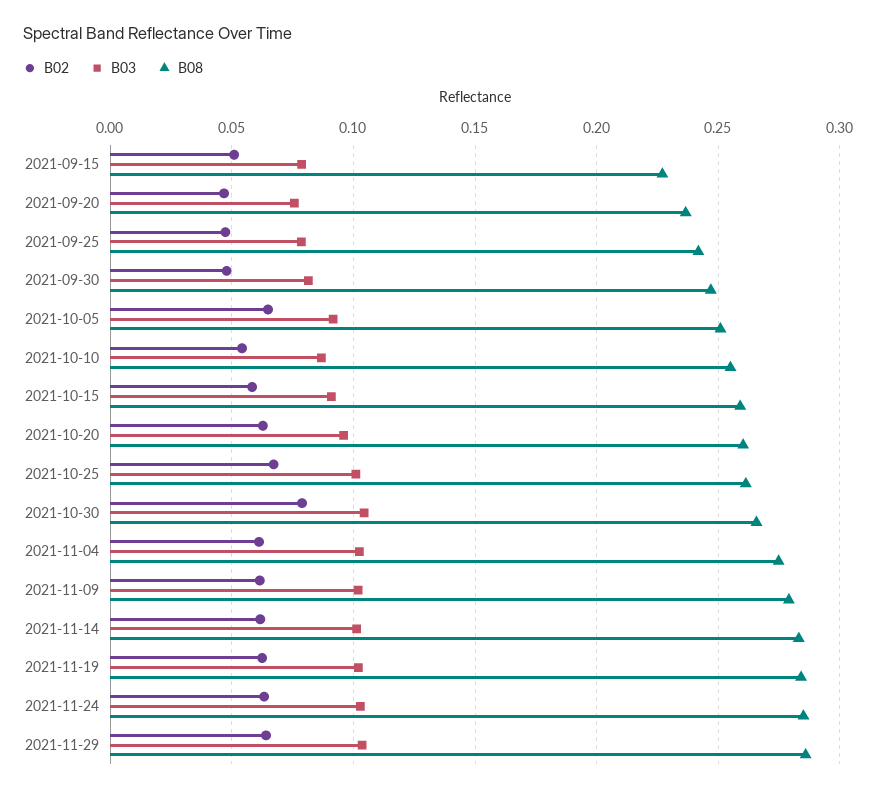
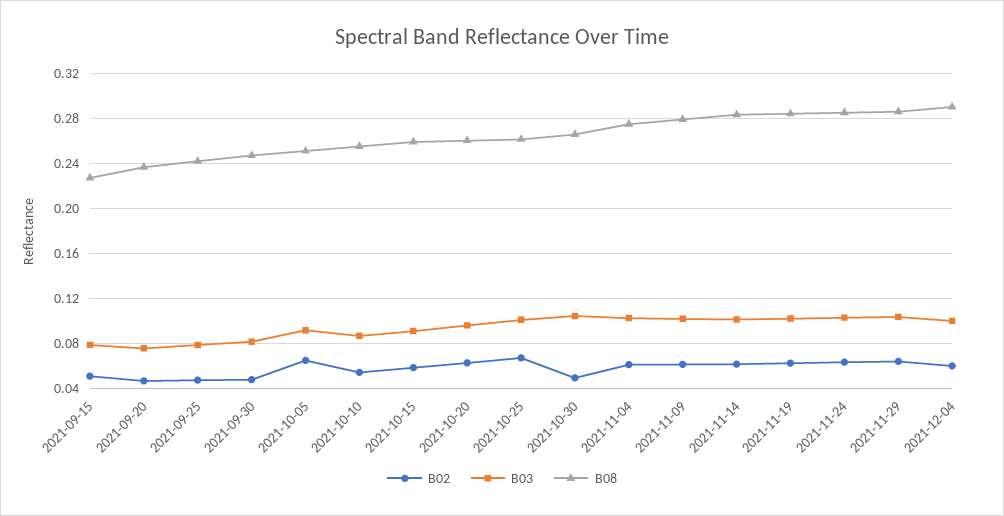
B02, 2021-10-30: 0.08 -> 0.05
B02, 2021-12-04: none -> 0.06
B03, 2021-12-04: none -> 0.1
B08, 2021-12-04: none -> 0.29

